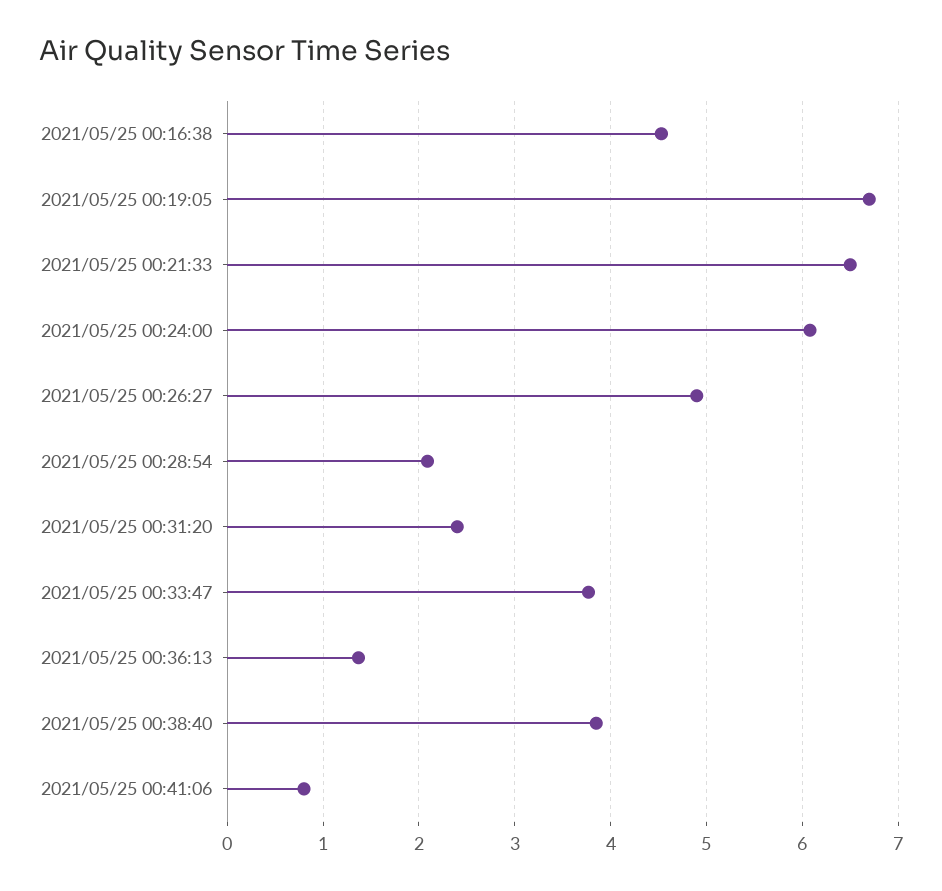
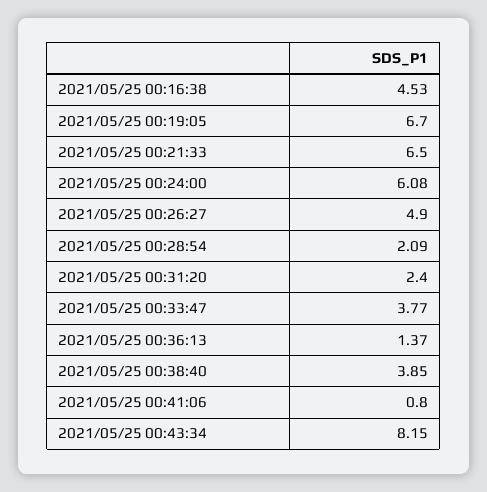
2021/05/25 00:43:34: none -> 8.15

